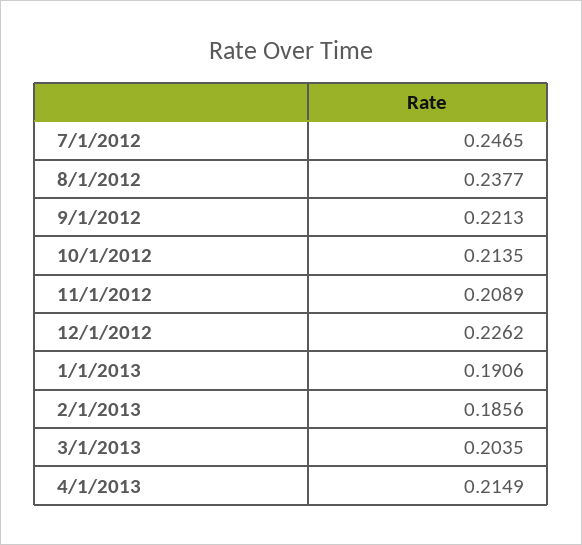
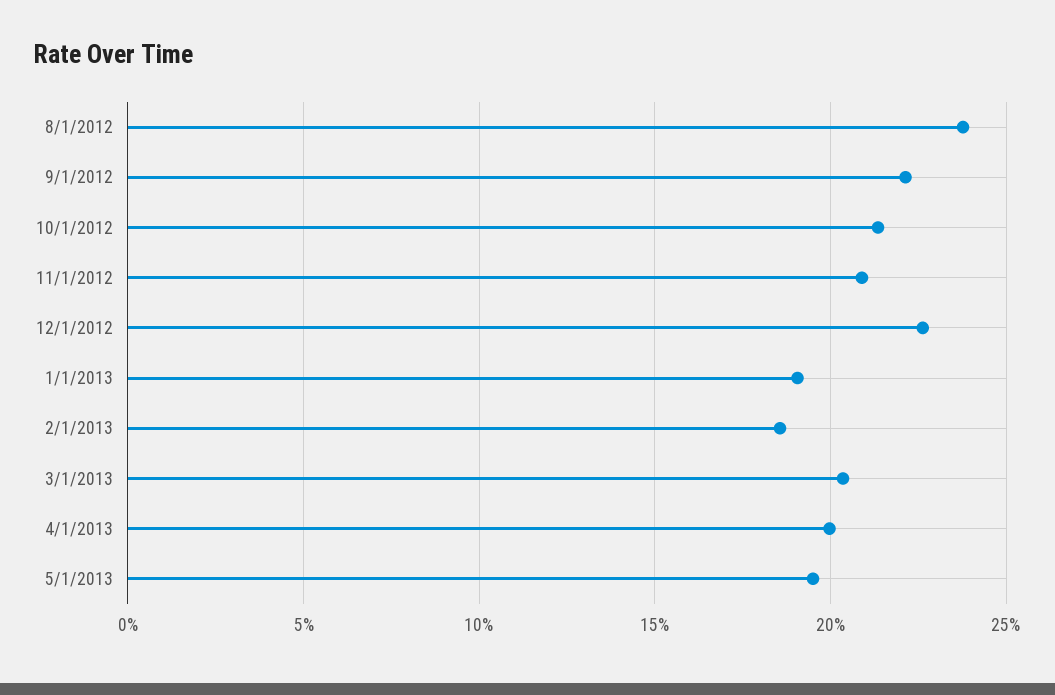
7/1/2012: 0.2465 -> none
4/1/2013: 0.2149 -> 0.2
5/1/2013: none -> 0.195

